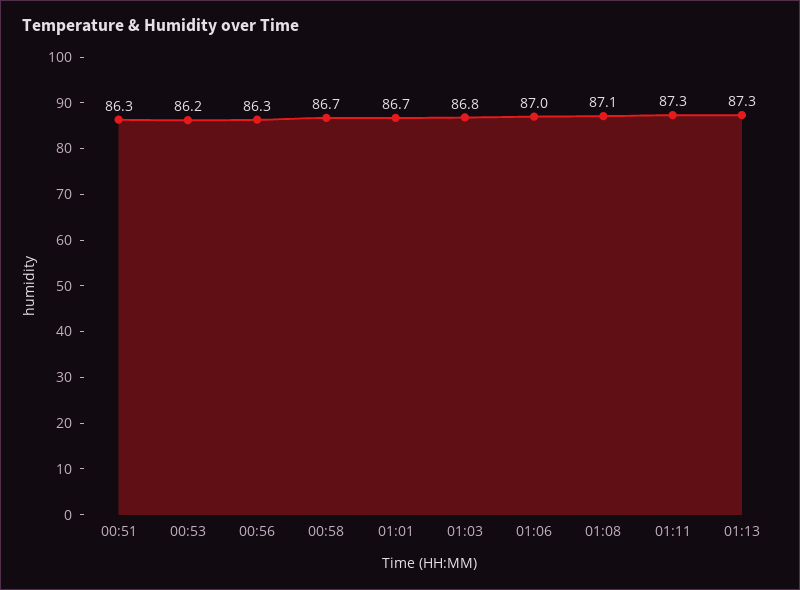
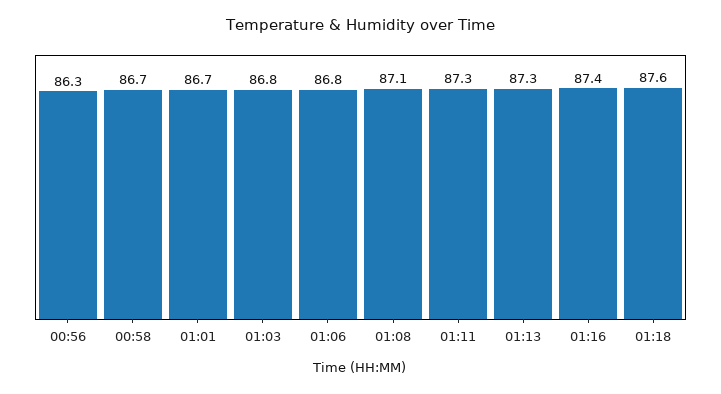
00:51: 86.3 -> none
00:53: 86.2 -> none
01:06: 87 -> 86.8
01:16: none -> 87.4
01:18: none -> 87.6

